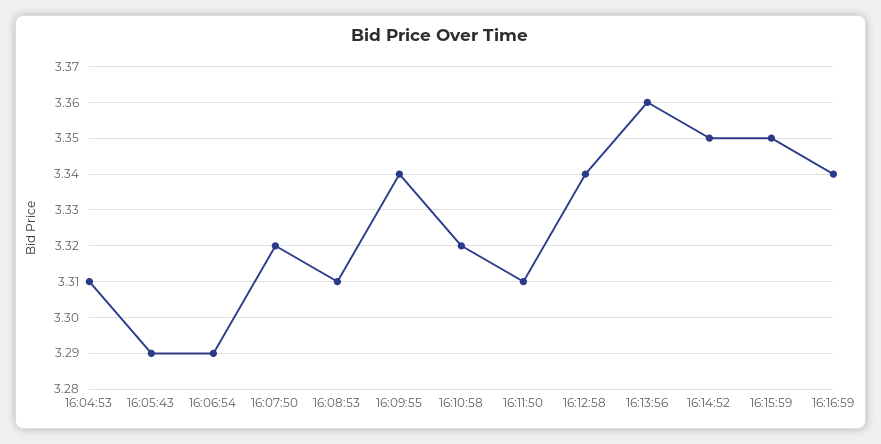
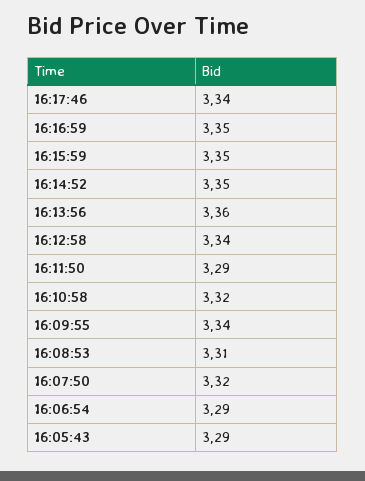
16:04:53: 3.31 -> none
16:11:50: 3.31 -> 3.29
16:16:59: 3.34 -> 3.35
16:17:46: none -> 3.34

